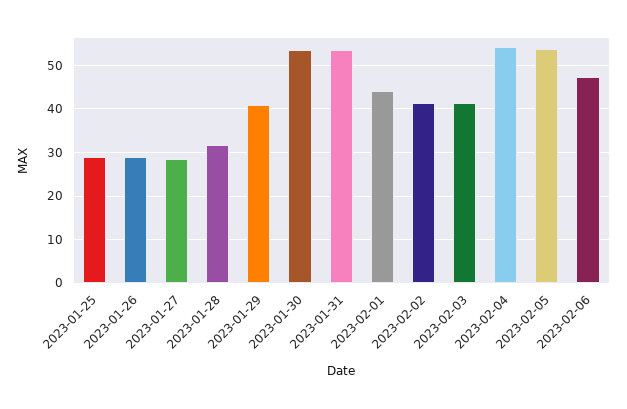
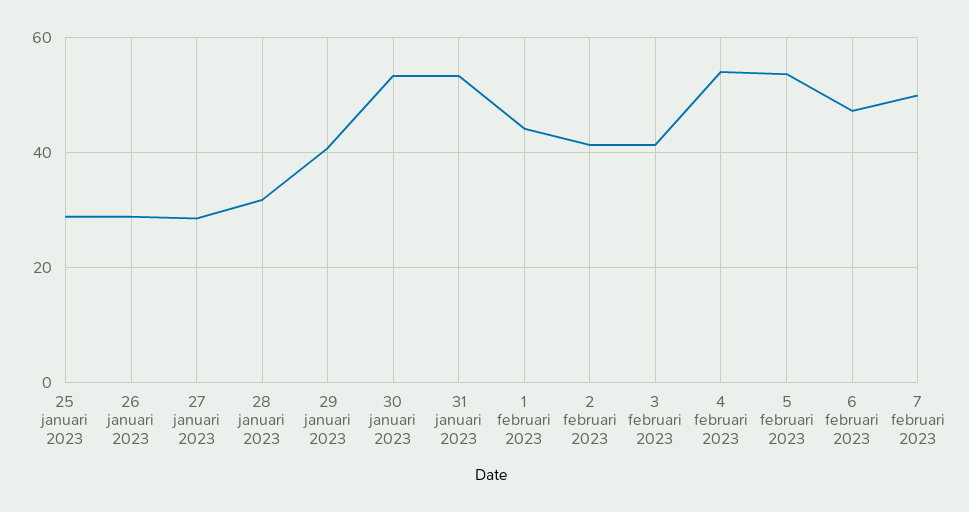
7 februari 2023: none -> 50

